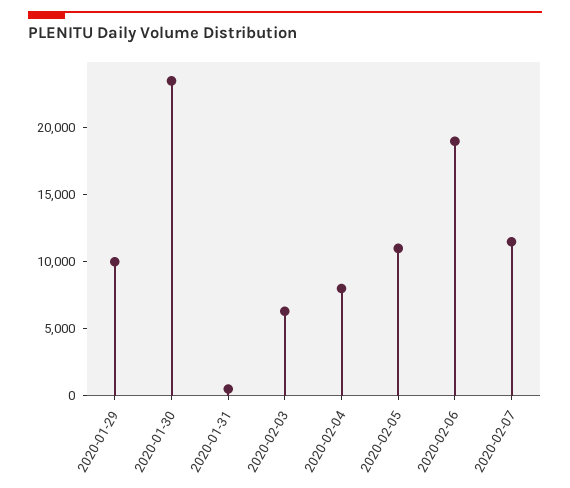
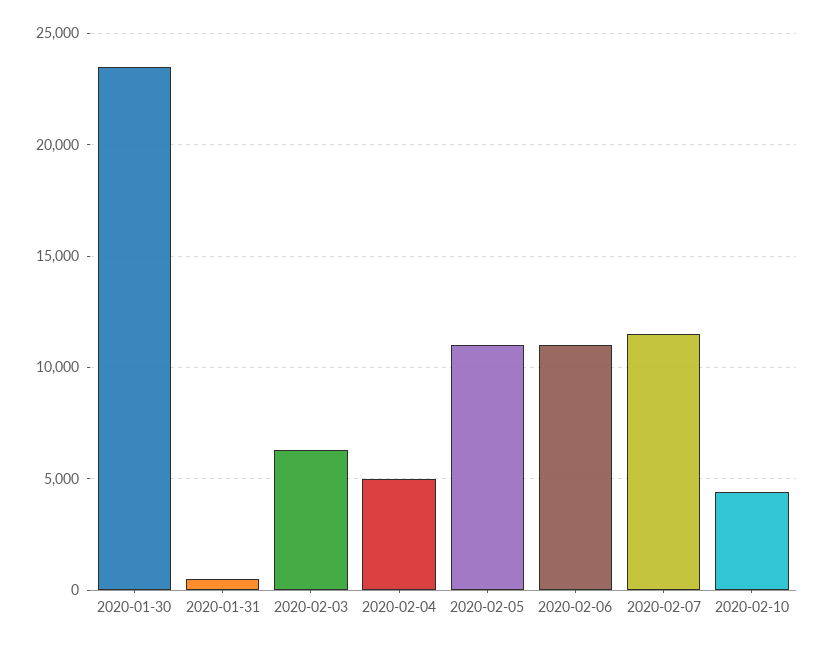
2020-01-29: 10000 -> none
2020-02-04: 8000 -> 5000
2020-02-06: 19000 -> 11000
2020-02-10: none -> 4500

